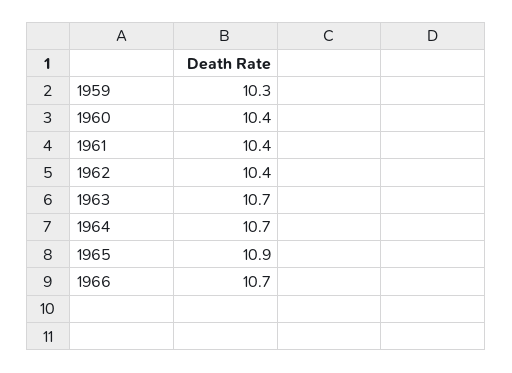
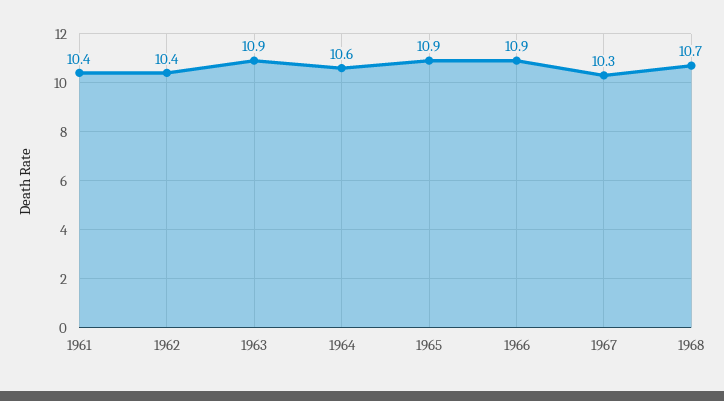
1959: 10.3 -> none
1960: 10.4 -> none
1963: 10.7 -> 10.9
1964: 10.7 -> 10.6
1966: 10.7 -> 10.9
1967: none -> 10.3
1968: none -> 10.7

